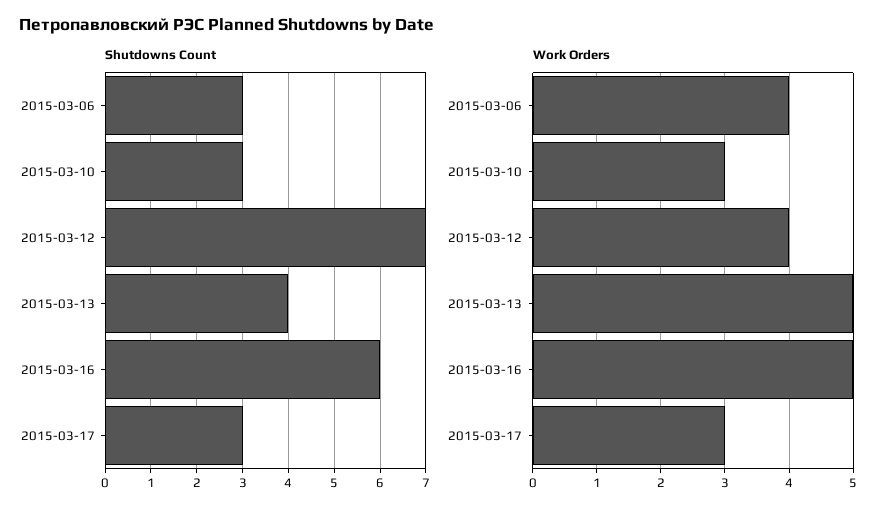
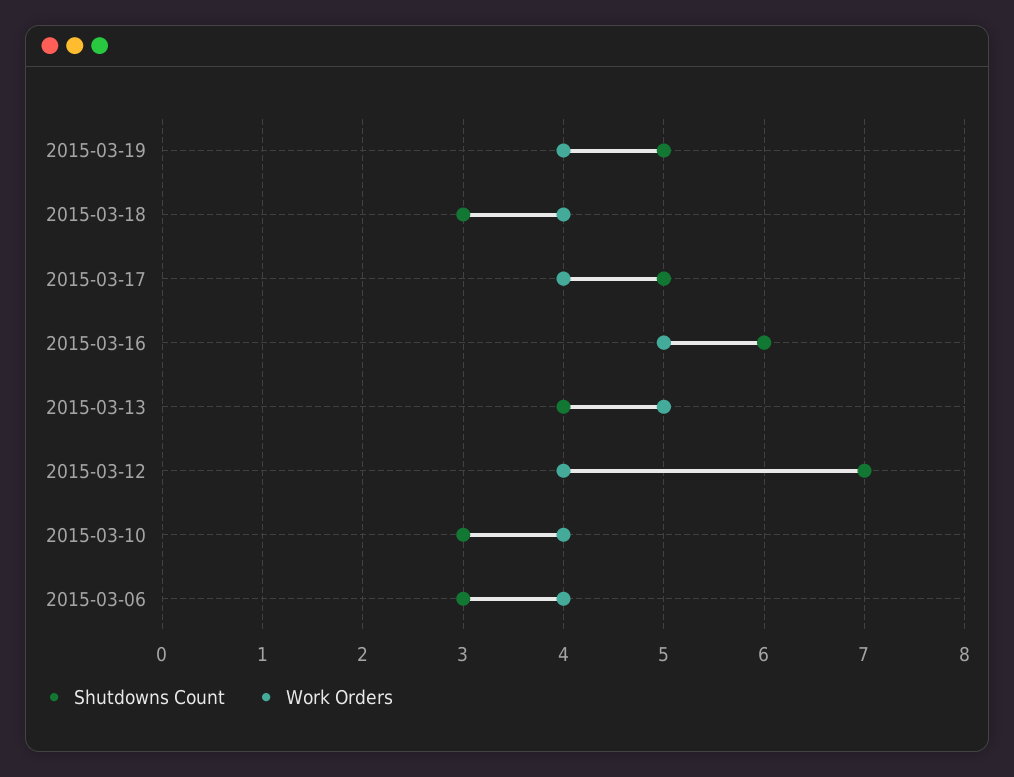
Shutdowns Count, 2015-03-17: 3 -> 5
Work Orders, 2015-03-10: 3 -> 4
Work Orders, 2015-03-17: 3 -> 4
Shutdowns Count, 2015-03-19: none -> 5
Work Orders, 2015-03-19: none -> 4
Shutdowns Count, 2015-03-18: none -> 3
Work Orders, 2015-03-18: none -> 4

